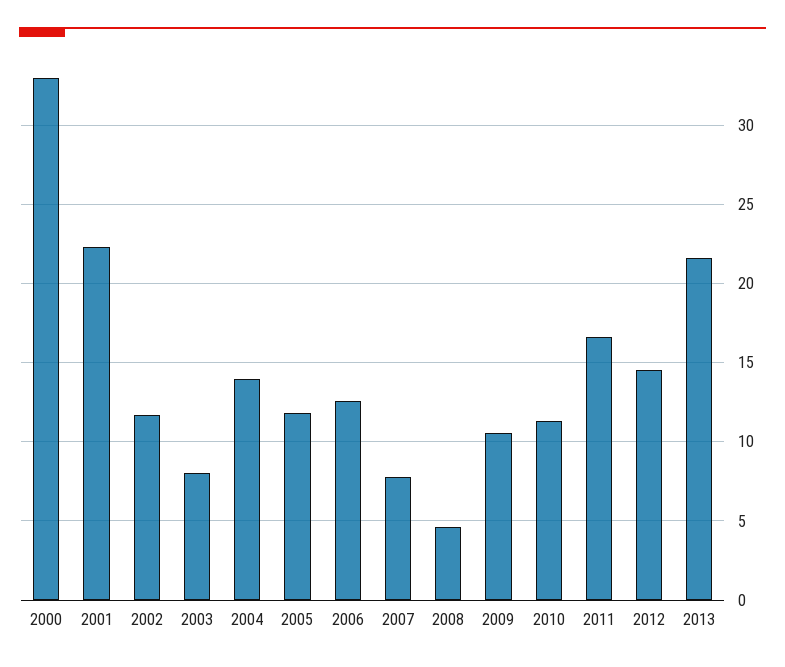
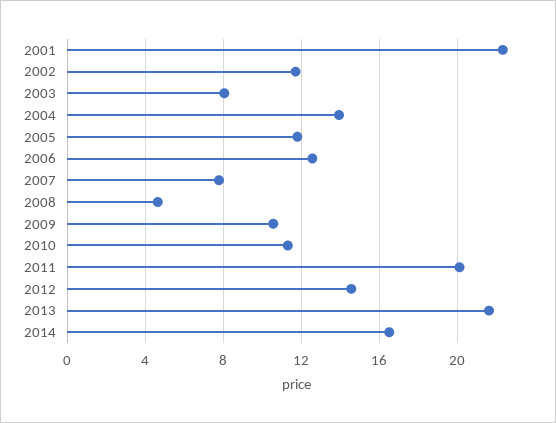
2000: 33 -> none
2011: 16.5 -> 20
2014: none -> 16.5

